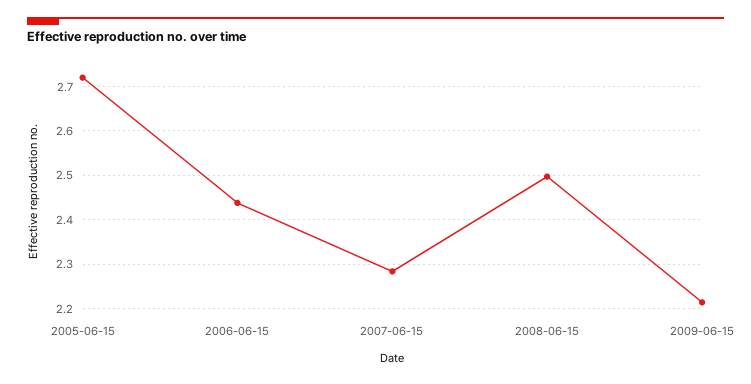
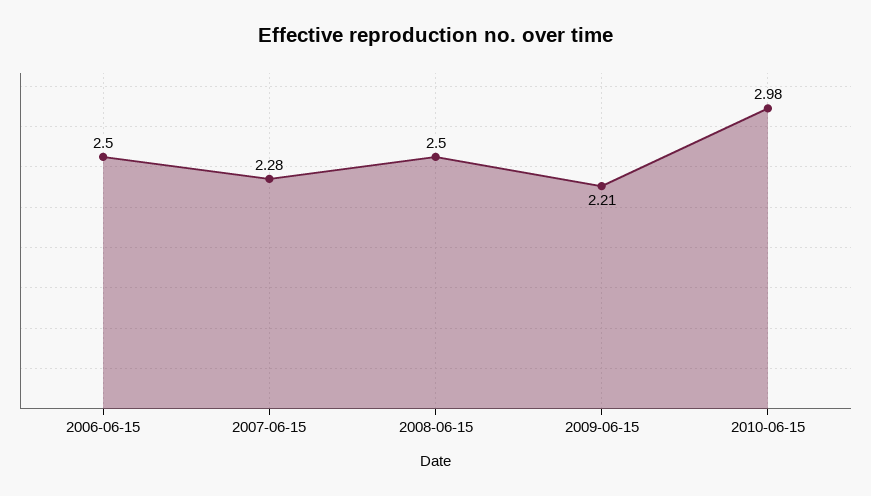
2005-06-15: 2.72 -> none
2006-06-15: 2.44 -> 2.5
2010-06-15: none -> 2.98

